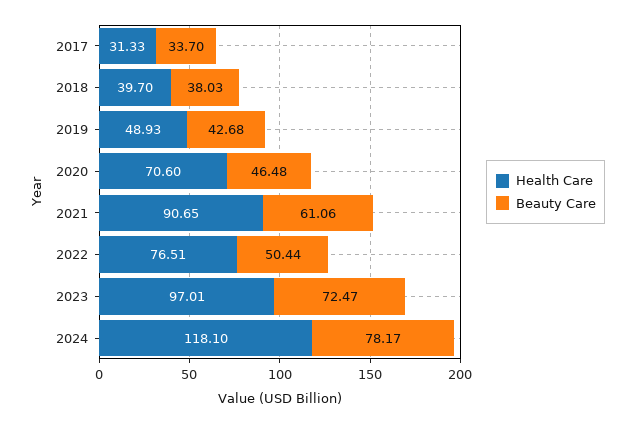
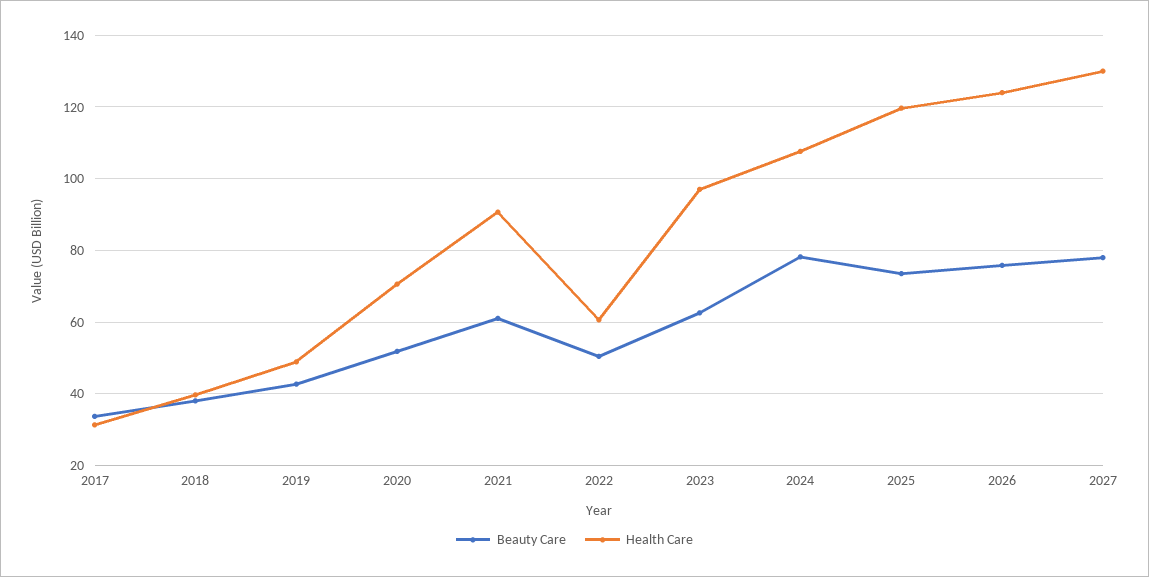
Beauty Care, 2020: 46.48 -> 52
Health Care, 2022: 76.51 -> 60
Beauty Care, 2023: 72.47 -> 62
Health Care, 2024: 118.1 -> 108
Beauty Care, 2025: none -> 74
Health Care, 2025: none -> 120
Beauty Care, 2026: none -> 76
Health Care, 2026: none -> 124
Beauty Care, 2027: none -> 78
Health Care, 2027: none -> 130

